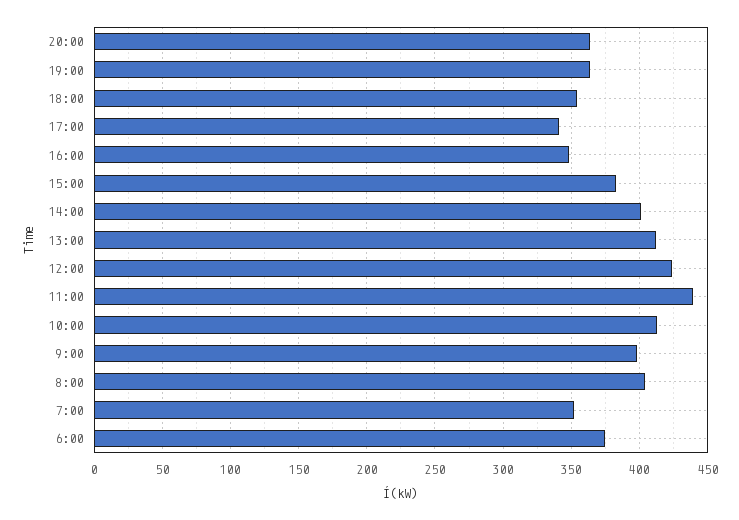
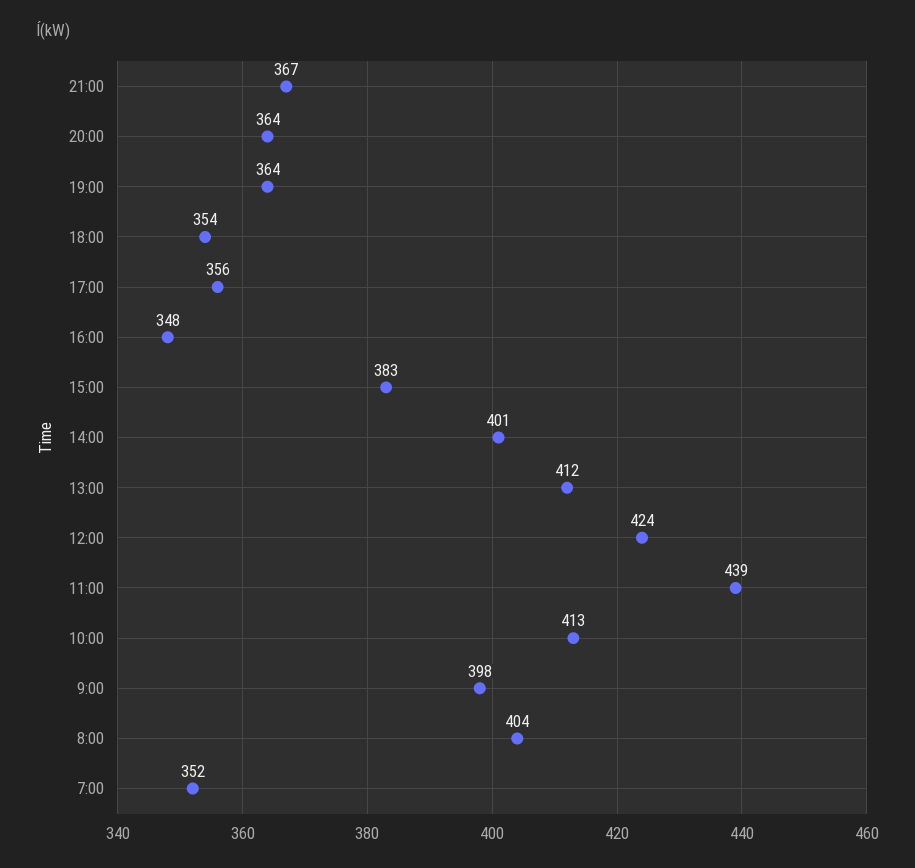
17:00: 340 -> 356
6:00: 375 -> none
21:00: none -> 367

